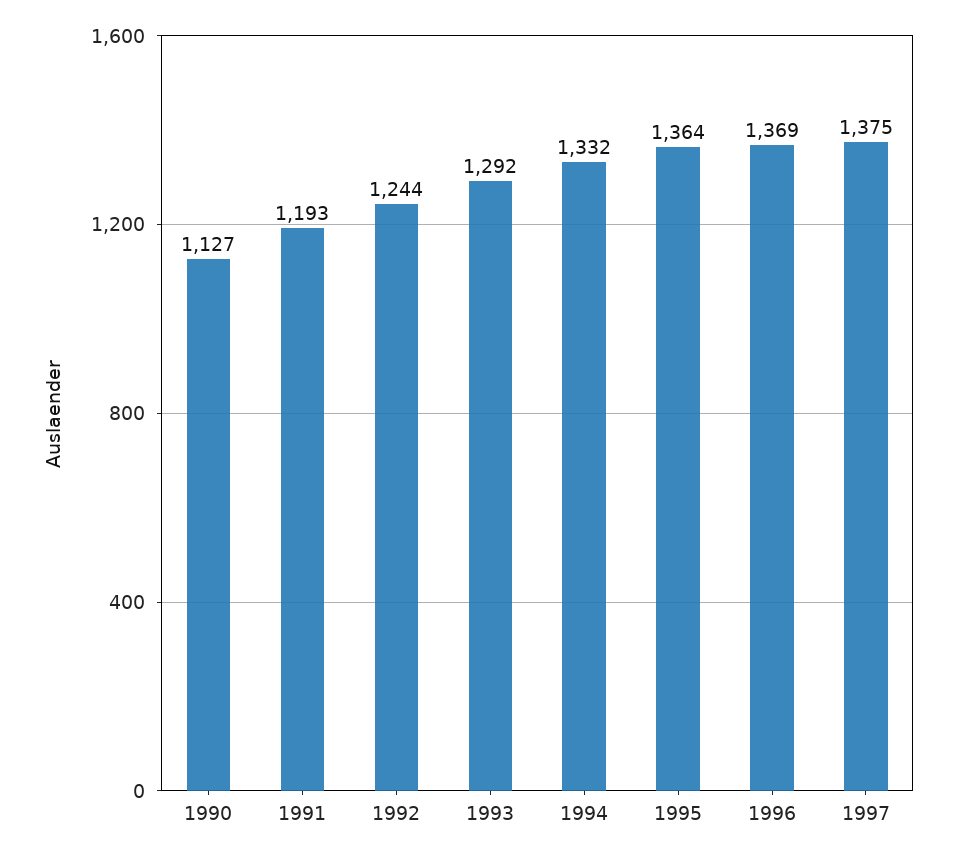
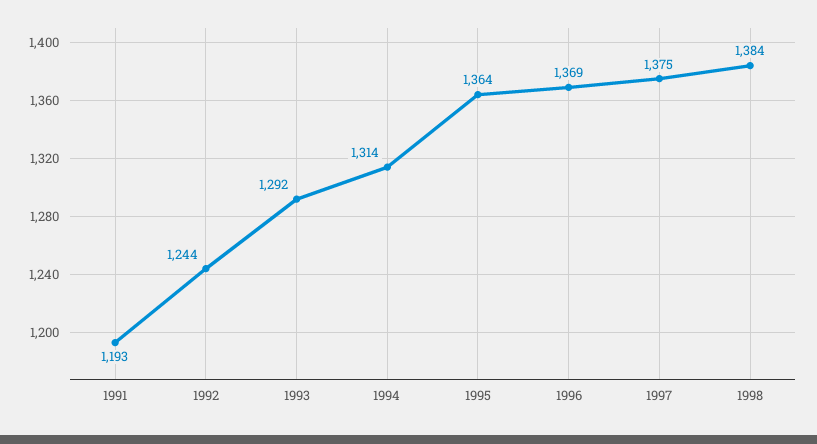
1990: 1127 -> none
1994: 1332 -> 1314
1998: none -> 1384

